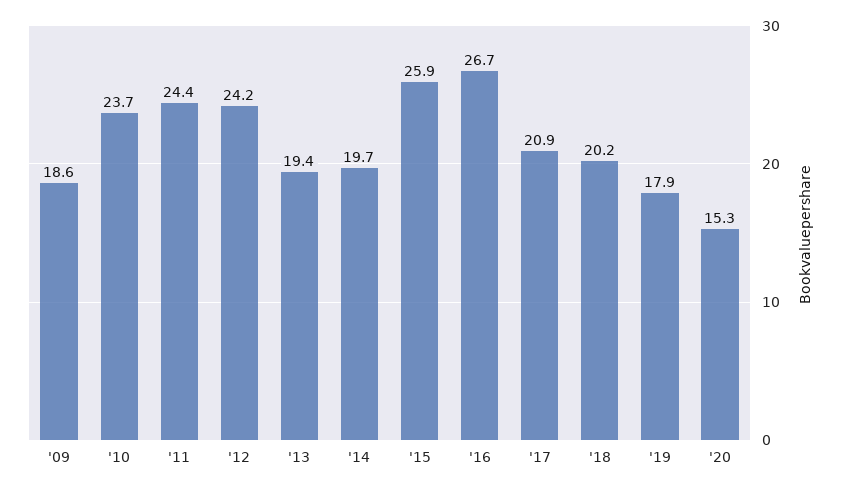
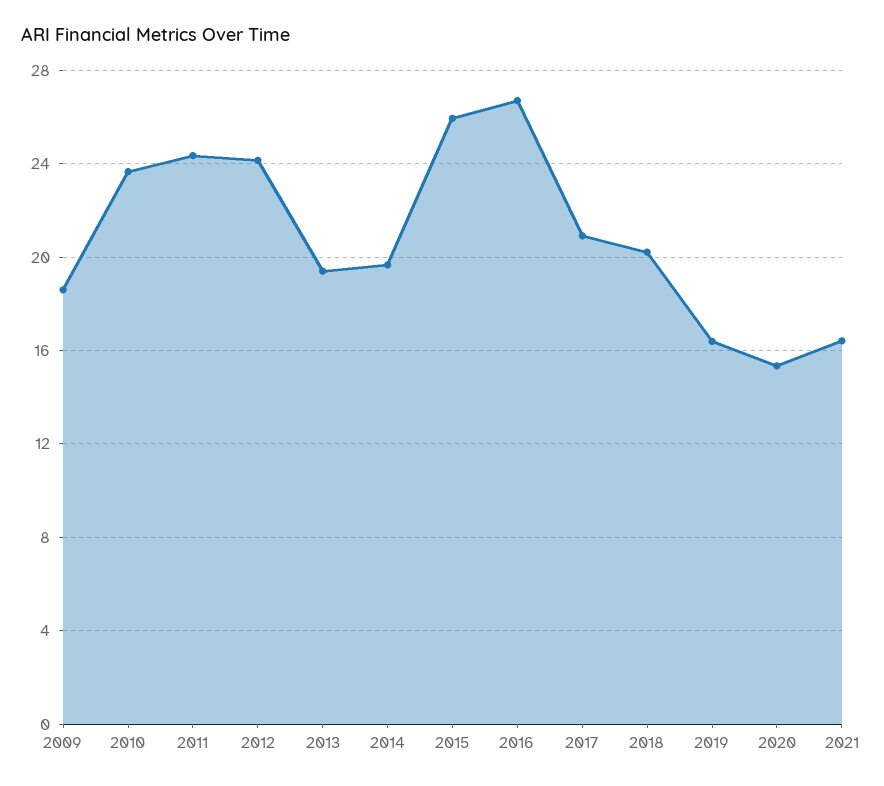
'19: 17.9 -> 16.5
2021: none -> 16.5

